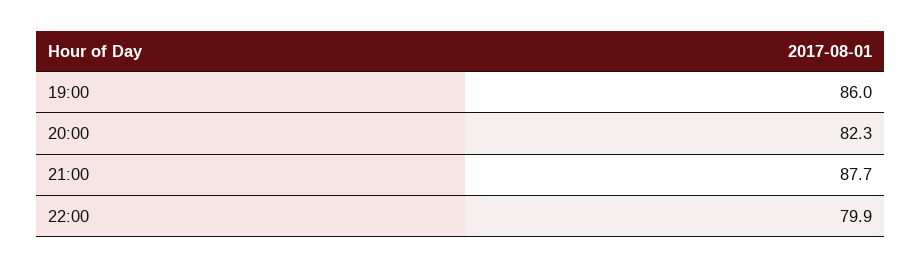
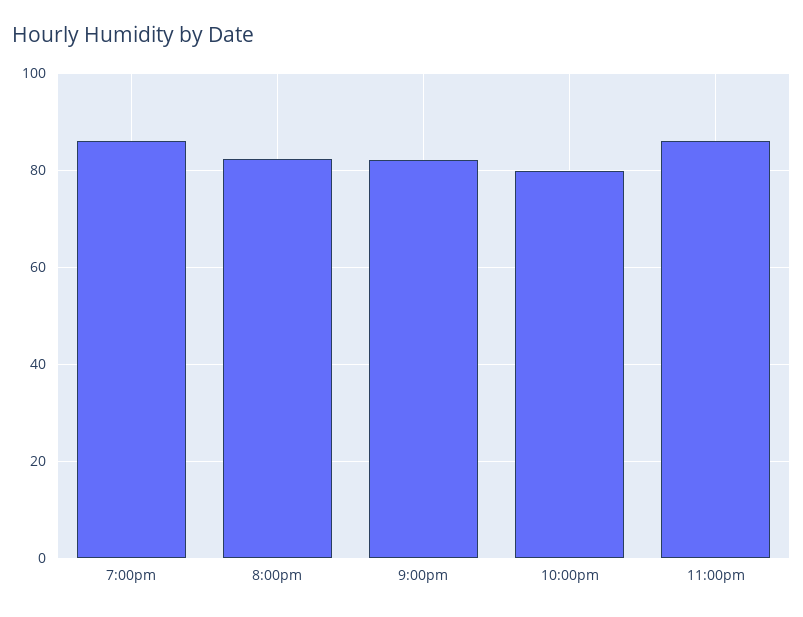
21:00: 87.7 -> 82
11:00pm: none -> 86

